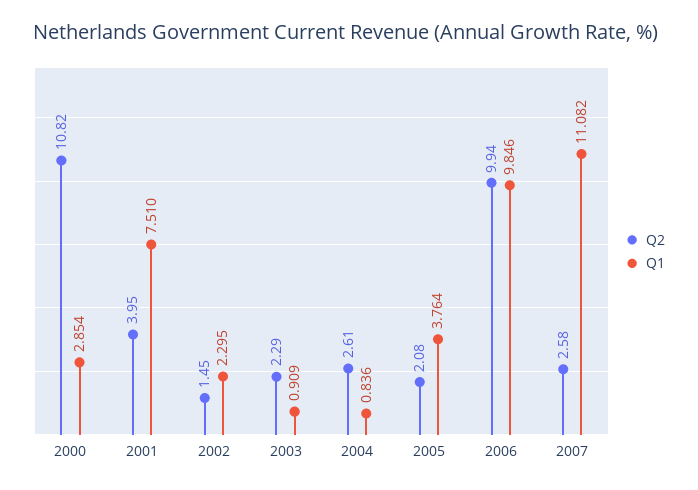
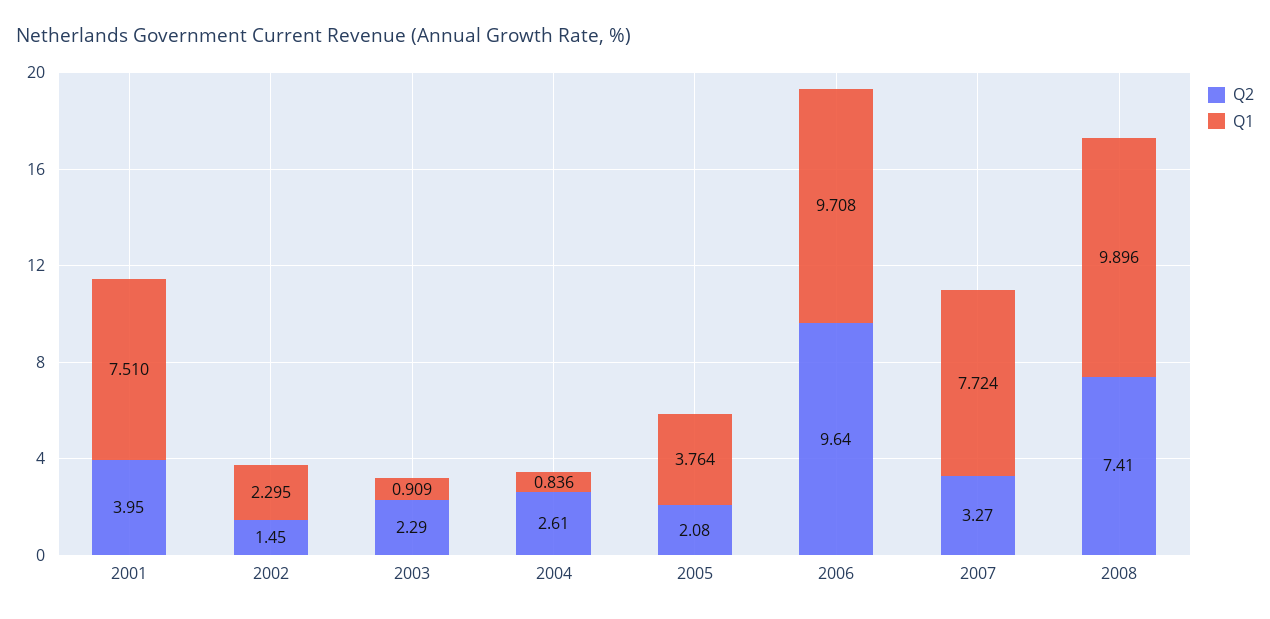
Q2, 2000: 10.82 -> none
Q1, 2000: 2.854 -> none
Q2, 2006: 9.94 -> 9.64
Q1, 2006: 9.846 -> 9.708
Q2, 2007: 2.58 -> 3.27
Q1, 2007: 11.082 -> 7.724
Q2, 2008: none -> 7.41
Q1, 2008: none -> 9.896

